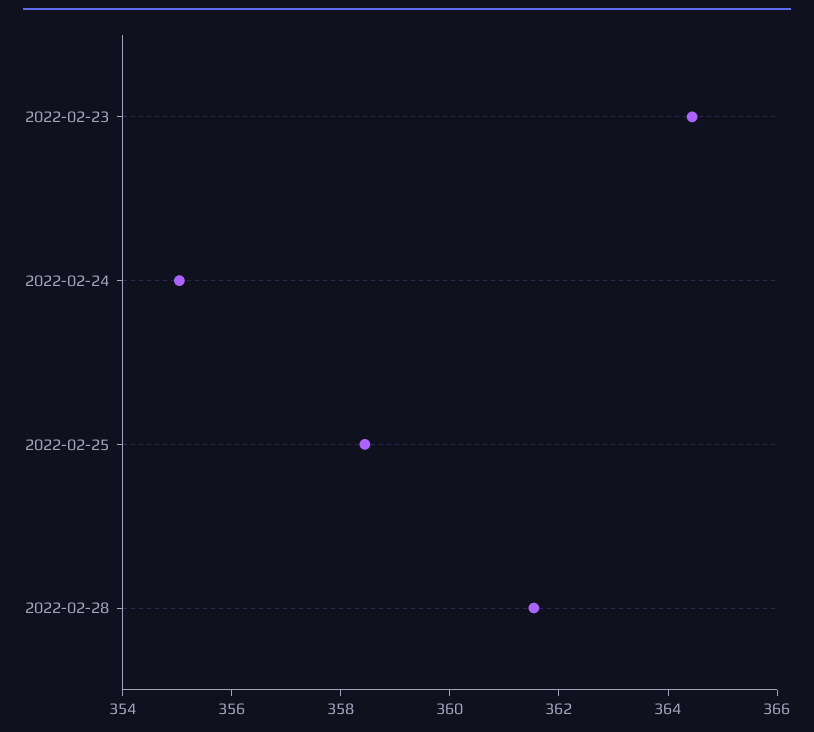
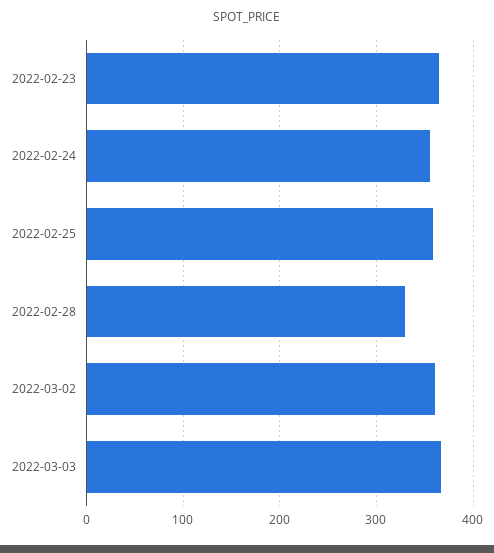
2022-02-28: 361.5 -> 330
2022-03-02: none -> 360
2022-03-03: none -> 370

